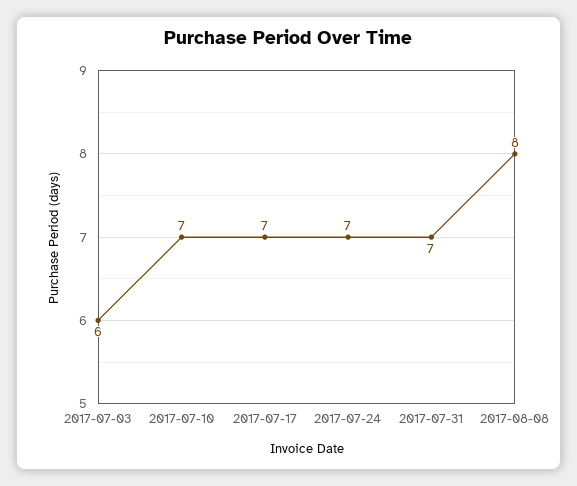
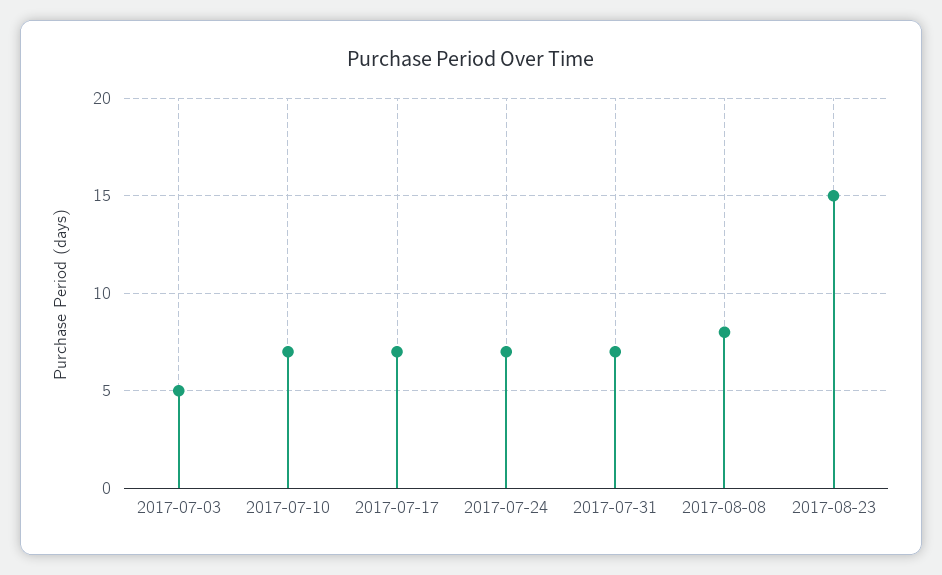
2017-07-03: 6 -> 5
2017-08-23: none -> 15

